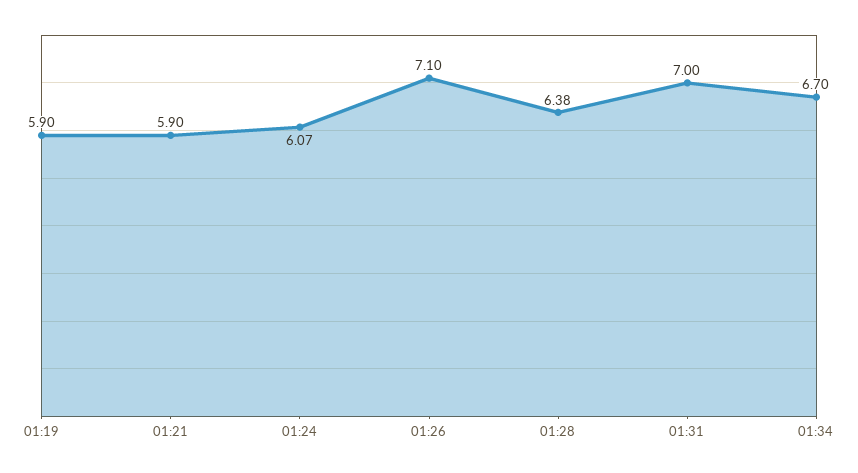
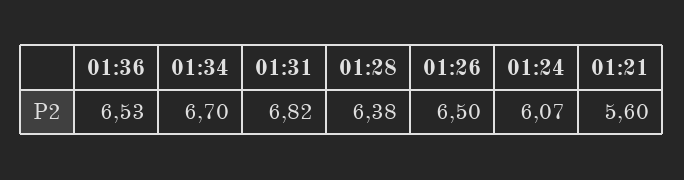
01:19: 5.9 -> none
01:21: 5.9 -> 5.6
01:26: 7.1 -> 6.5
01:31: 7 -> 6.82
01:36: none -> 6.53

